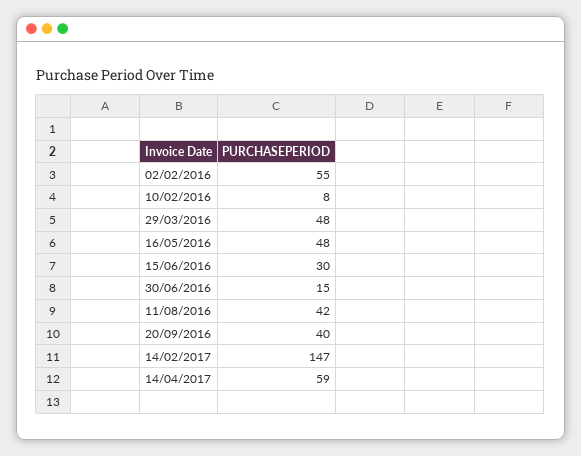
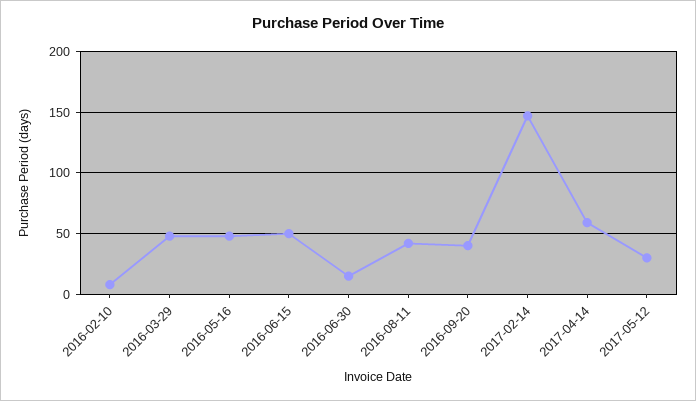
02/02/2016: 55 -> none
15/06/2016: 30 -> 50
2017-05-12: none -> 30

